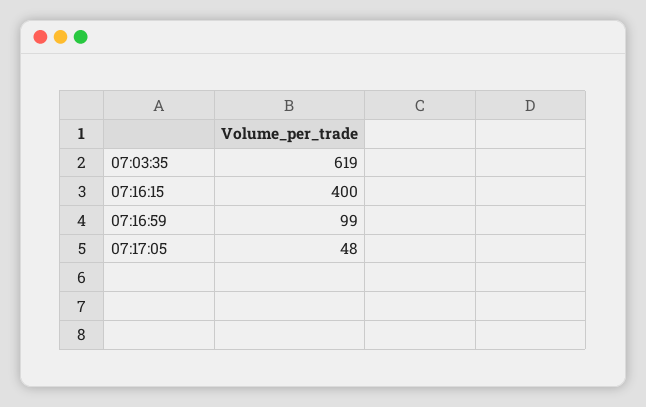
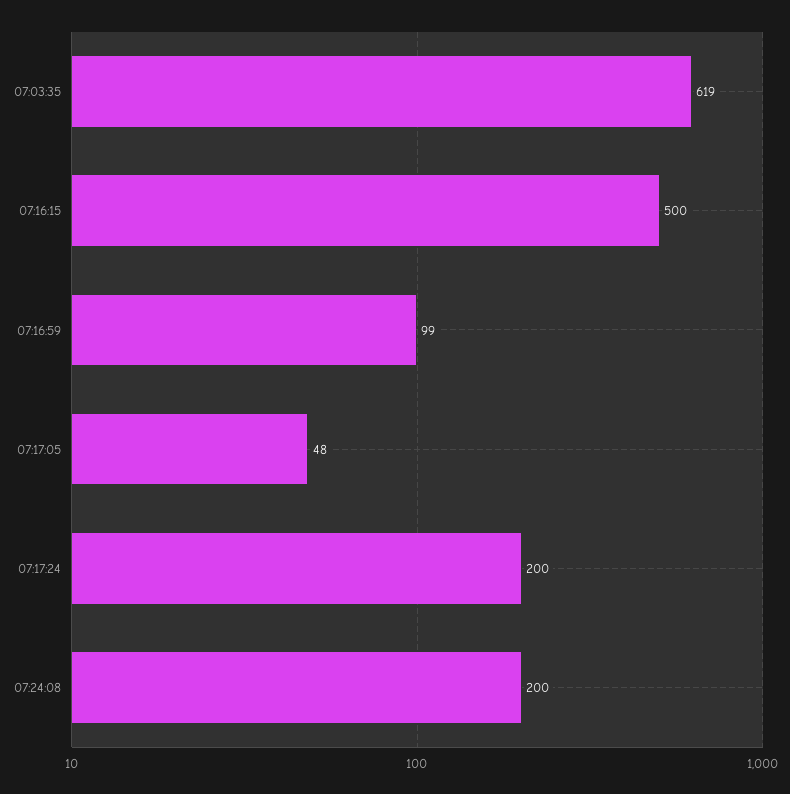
07:16:15: 400 -> 500
07:17:24: none -> 200
07:24:08: none -> 200

